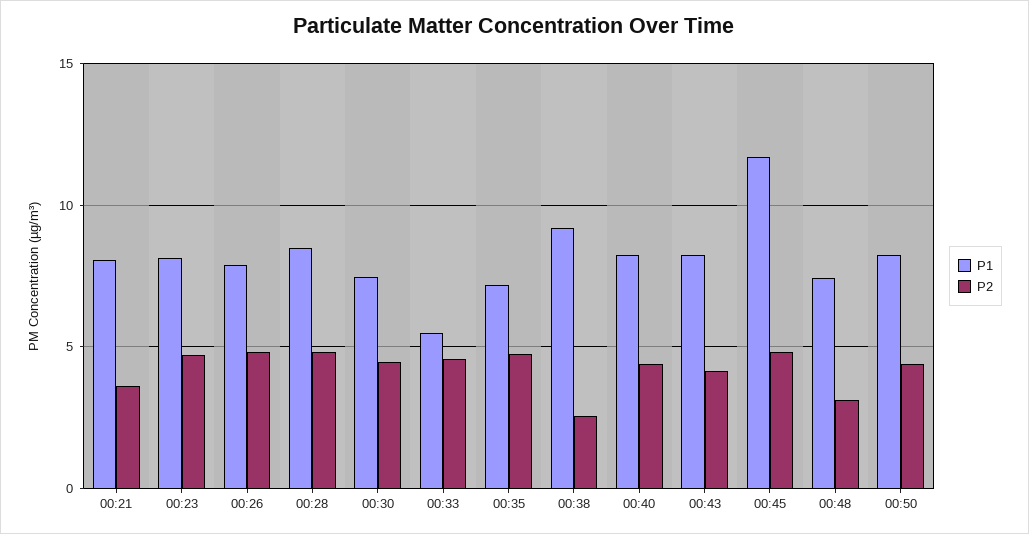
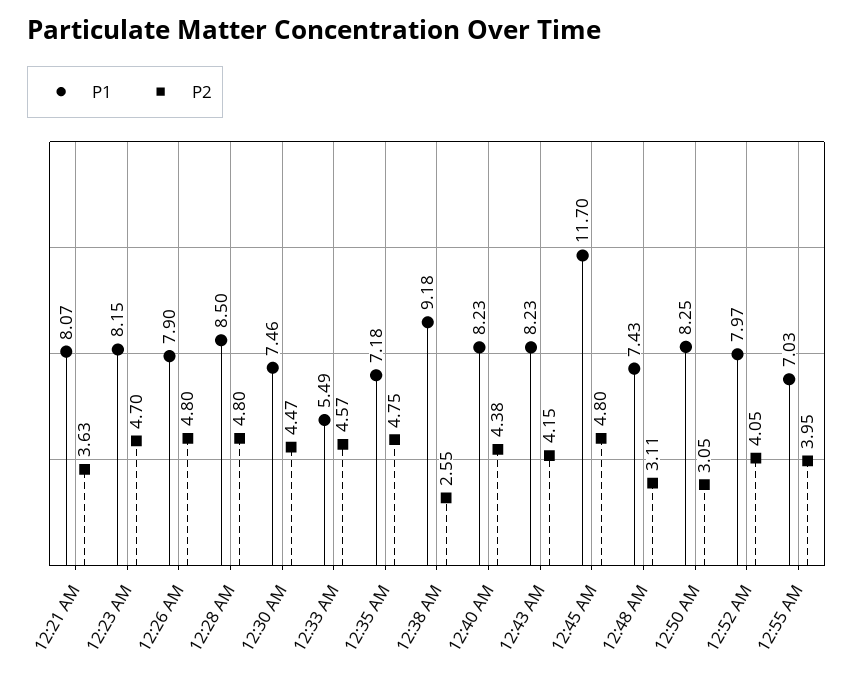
P2, 00:50: 4.5 -> 3.05
P1, 12:52 AM: none -> 7.97
P2, 12:52 AM: none -> 4.05
P1, 12:55 AM: none -> 7.03
P2, 12:55 AM: none -> 3.95

